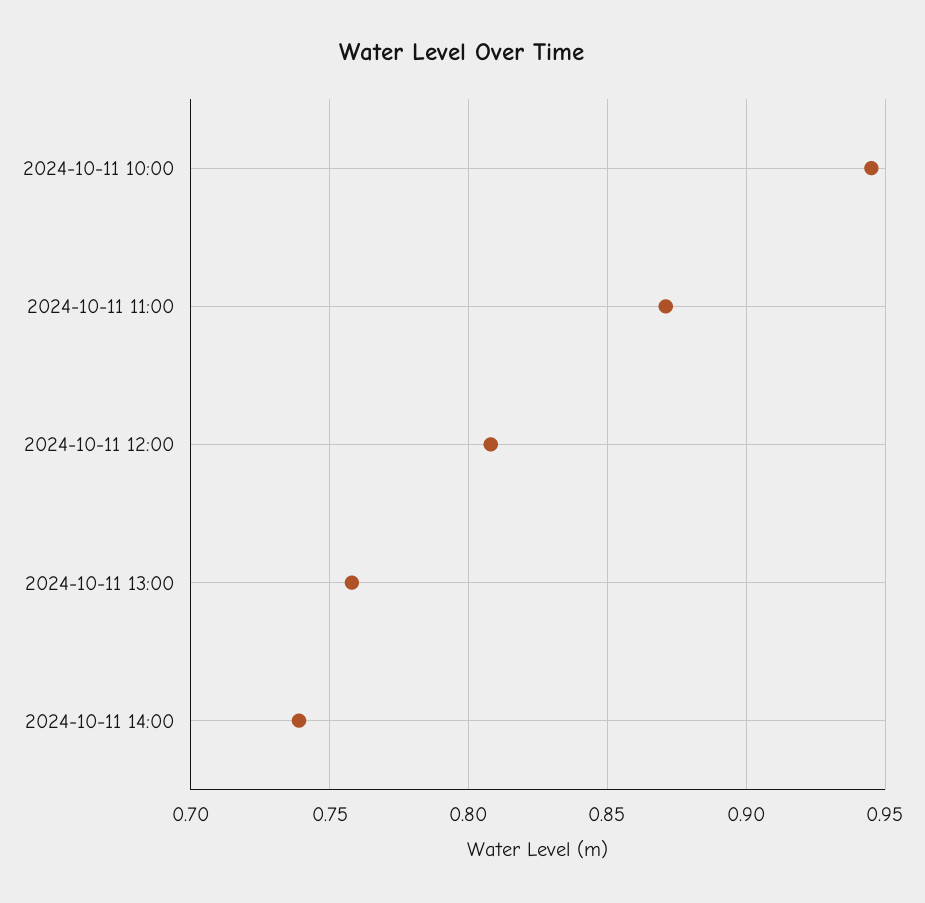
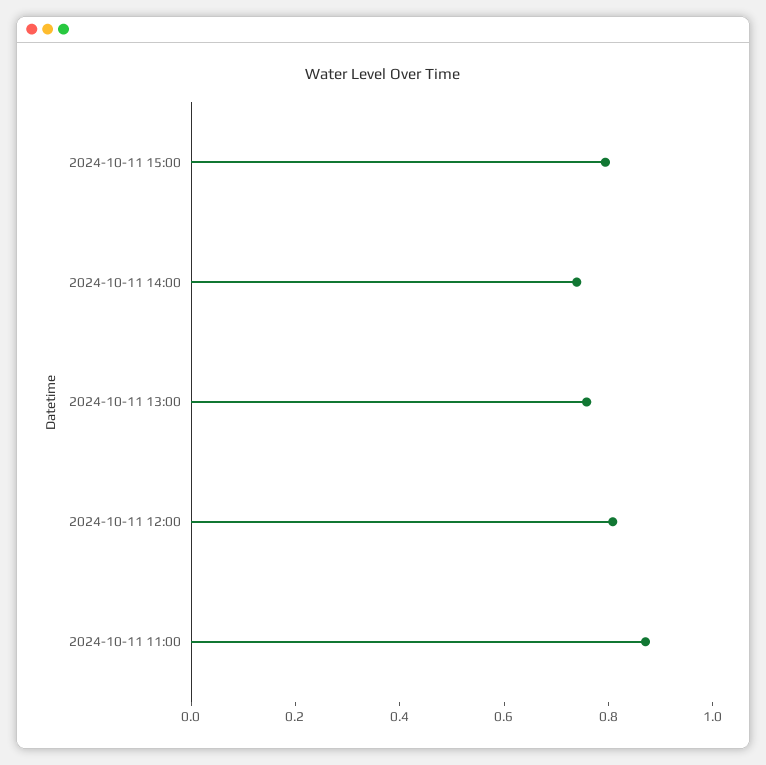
2024-10-11 10:00: 0.945 -> none
2024-10-11 15:00: none -> 0.8

